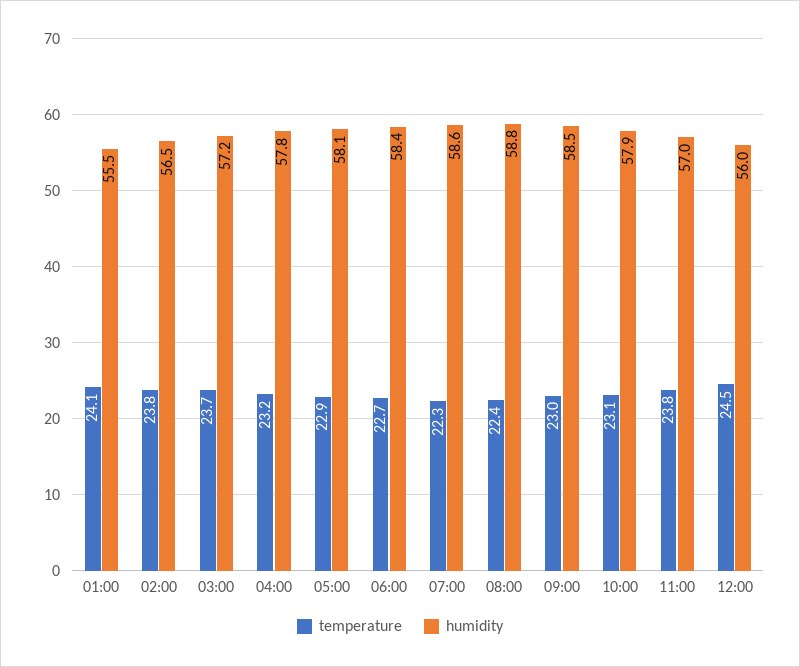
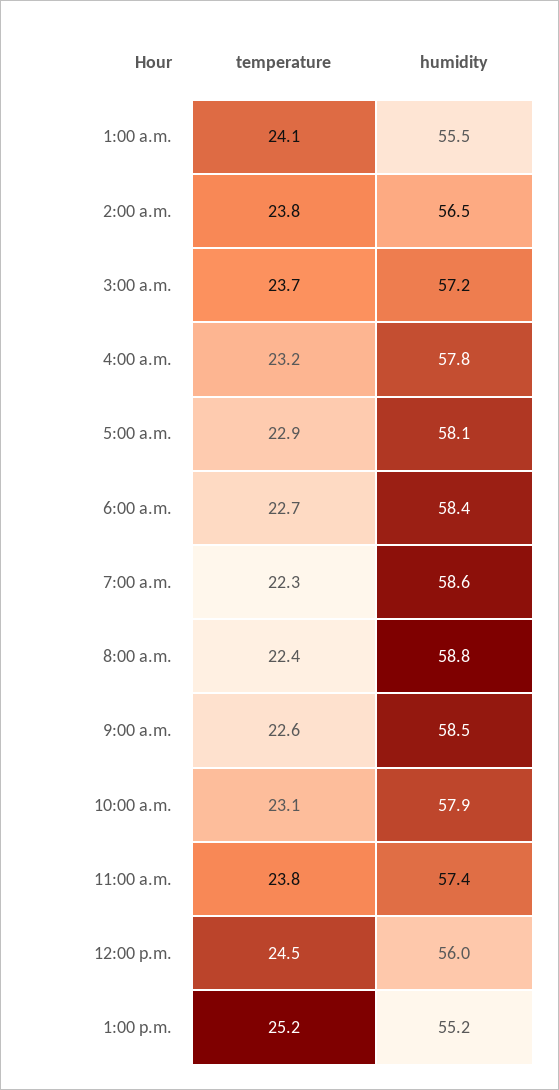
temperature, 09:00: 23 -> 22.6
humidity, 11:00: 57 -> 57.4
temperature, 1:00 p.m.: none -> 25.2
humidity, 1:00 p.m.: none -> 55.2

